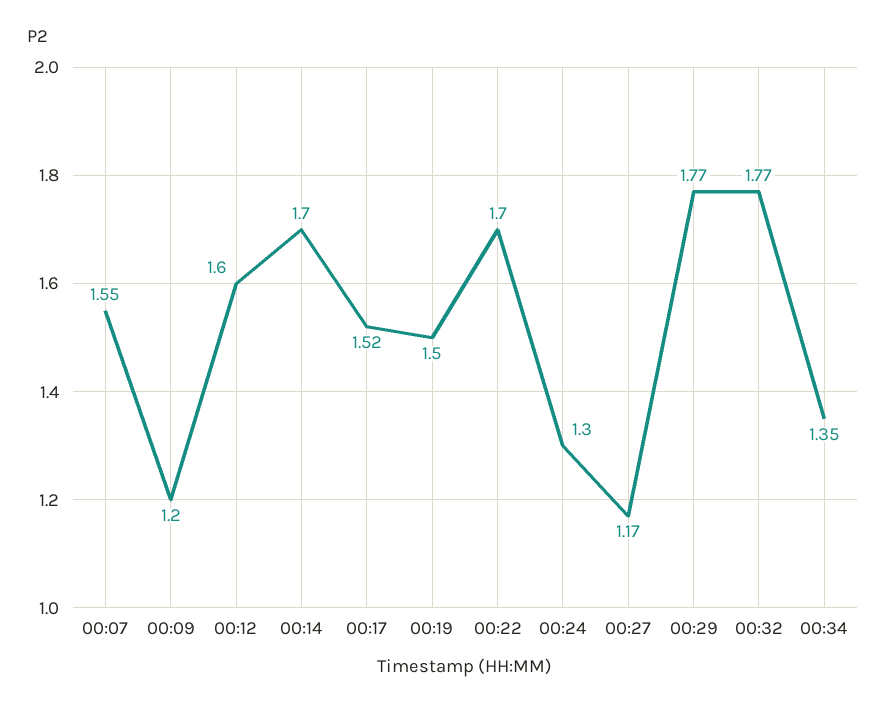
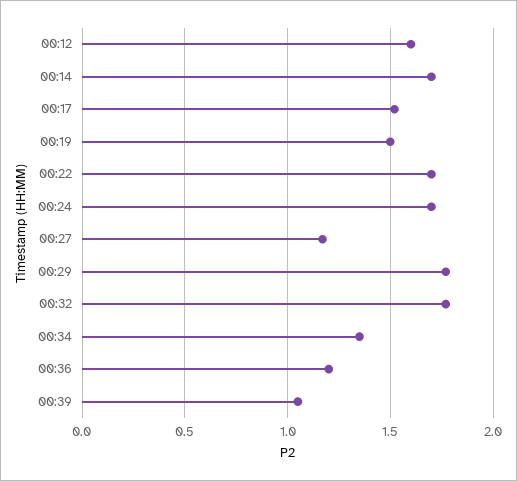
00:07: 1.55 -> none
00:09: 1.2 -> none
00:24: 1.3 -> 1.7
00:36: none -> 1.2
00:39: none -> 1.05

